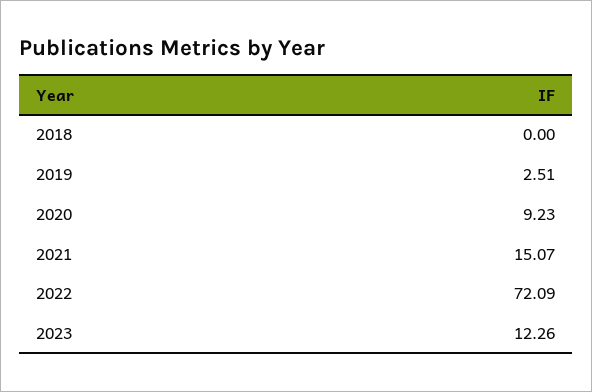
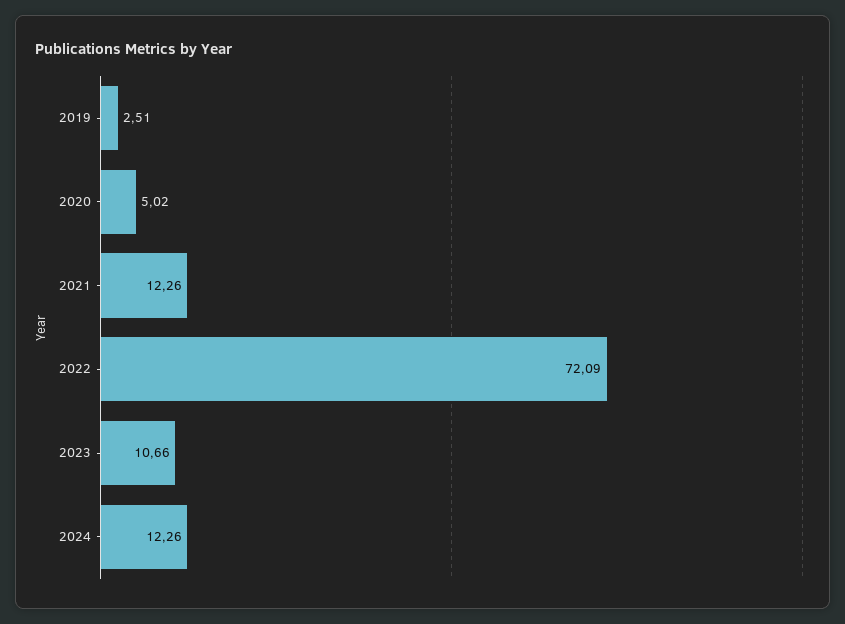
2018: 0 -> none
2020: 9.23 -> 5.02
2021: 15.07 -> 12.26
2023: 12.26 -> 10.66
2024: none -> 12.26

